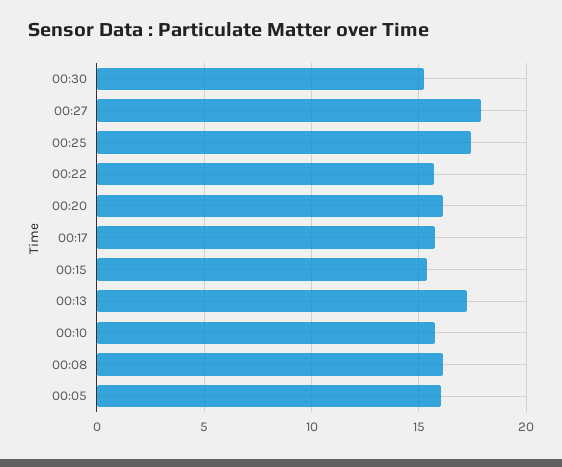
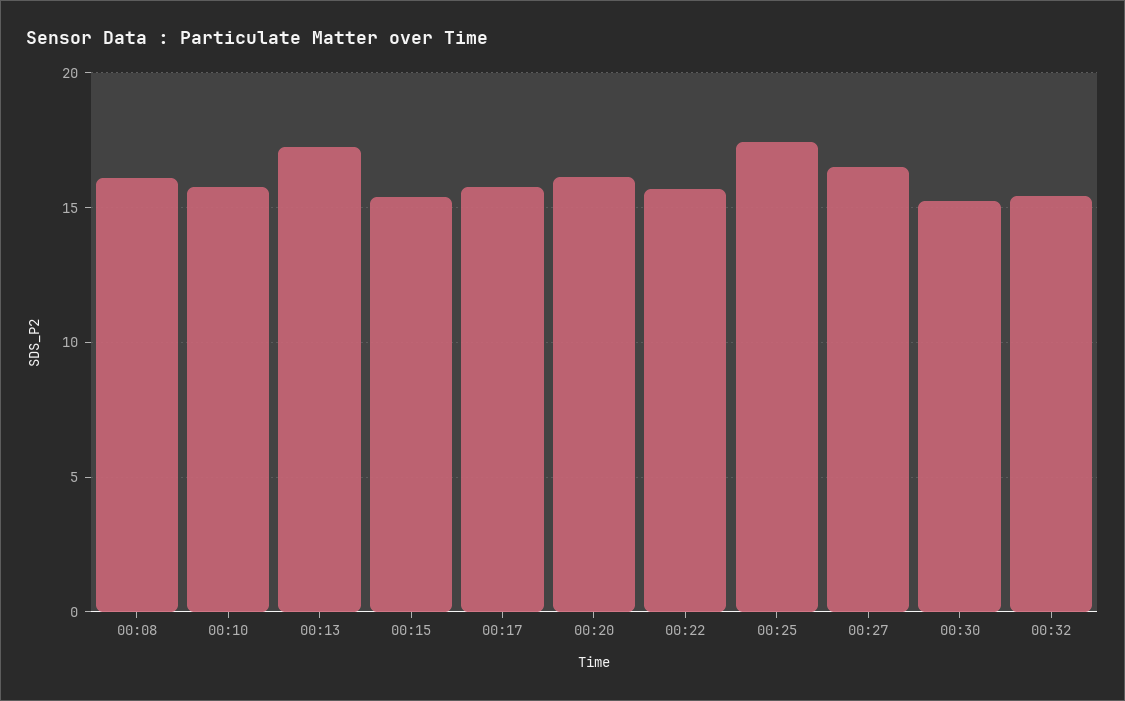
00:27: 18 -> 16.5
00:05: 16 -> none
00:32: none -> 15.5

